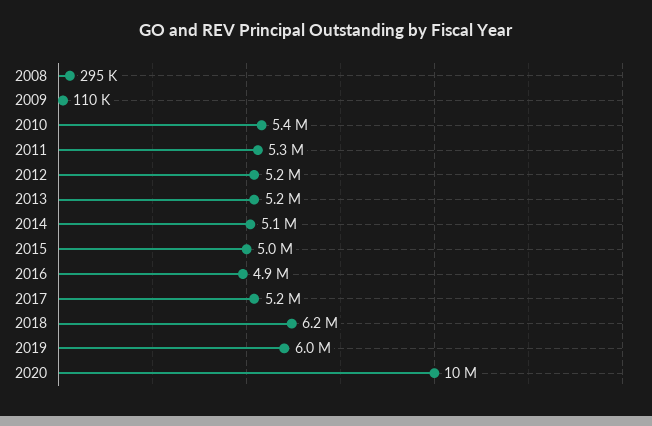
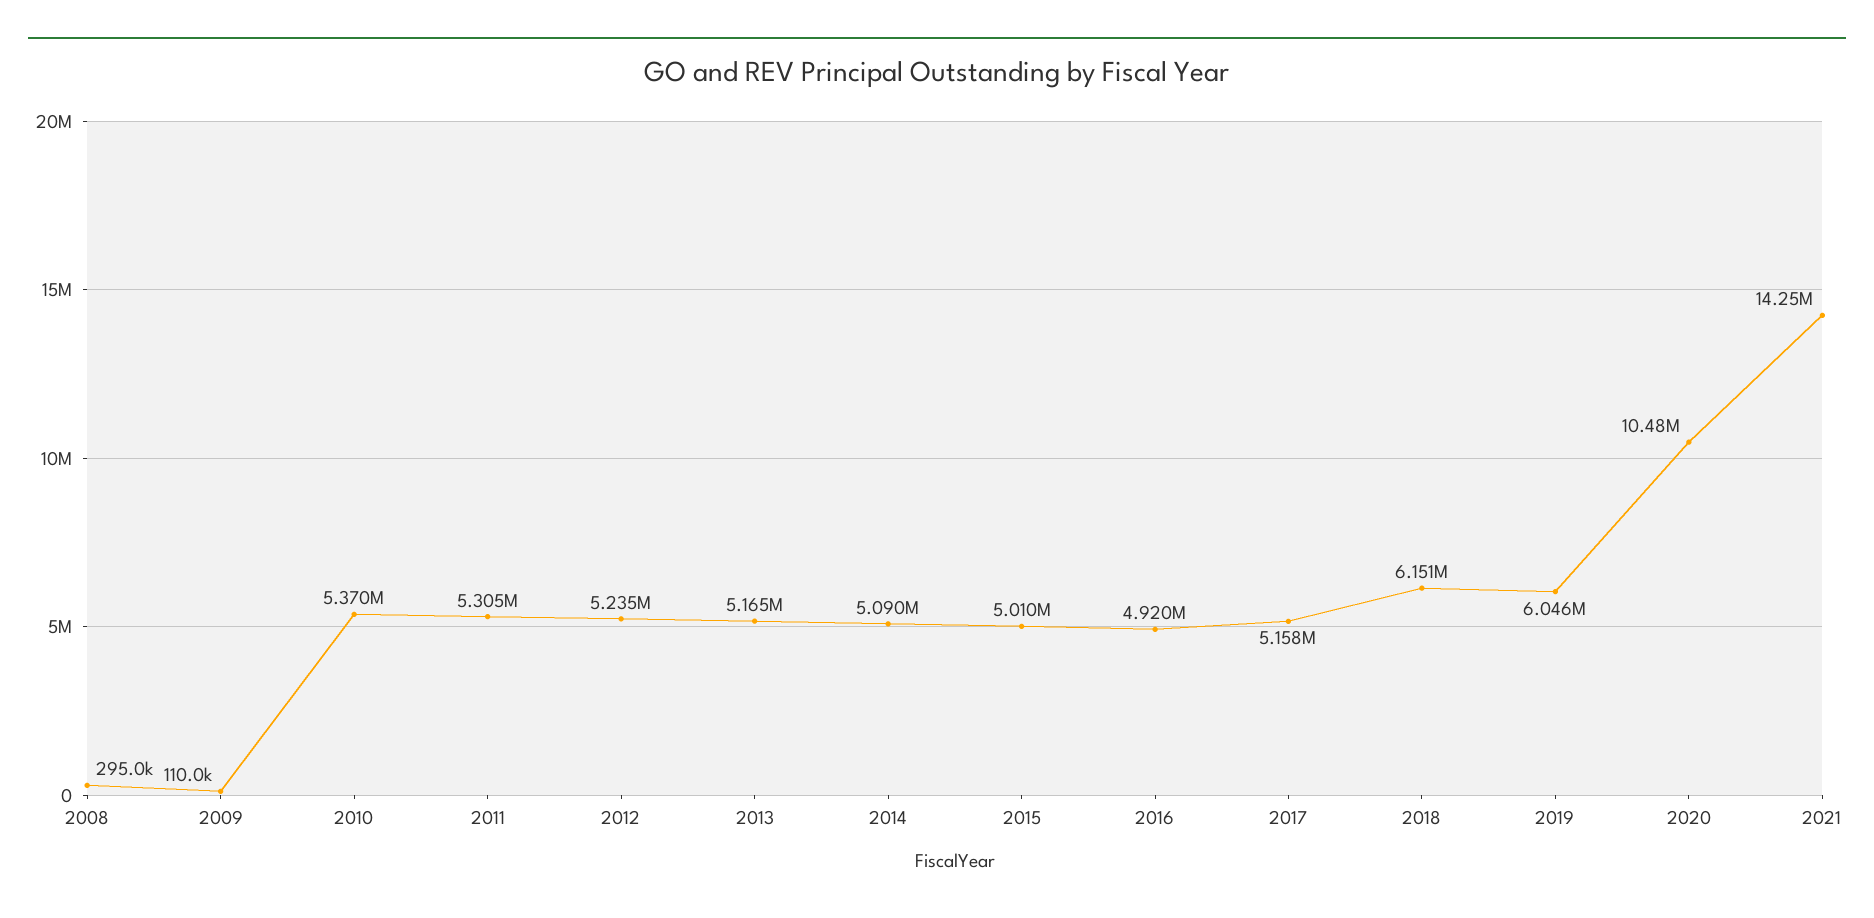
2021: none -> 14250000

